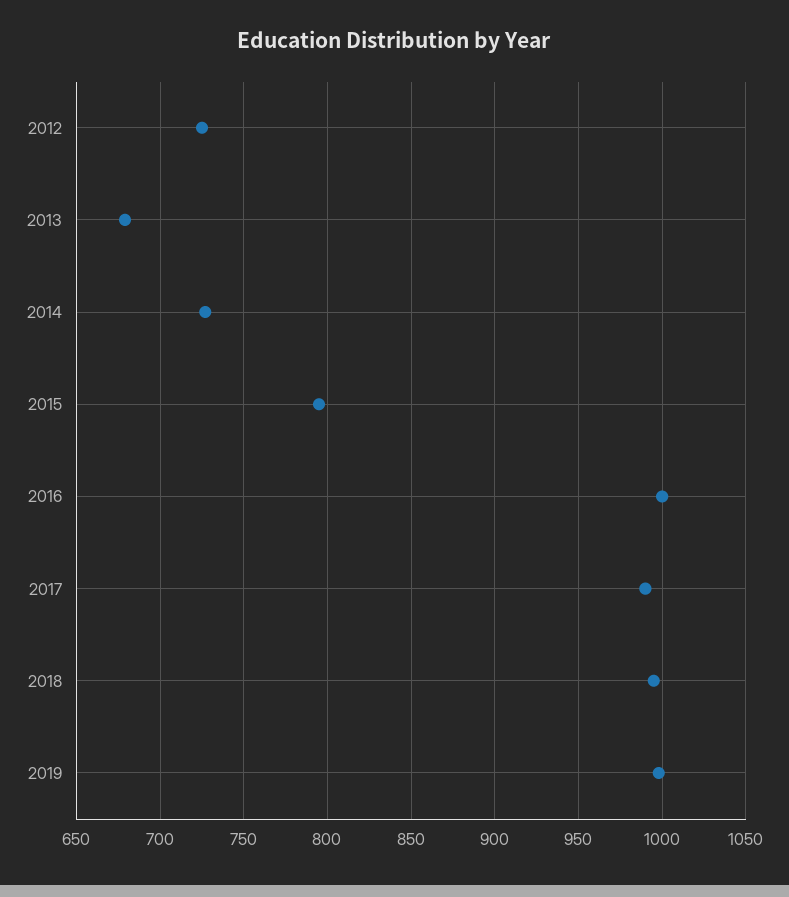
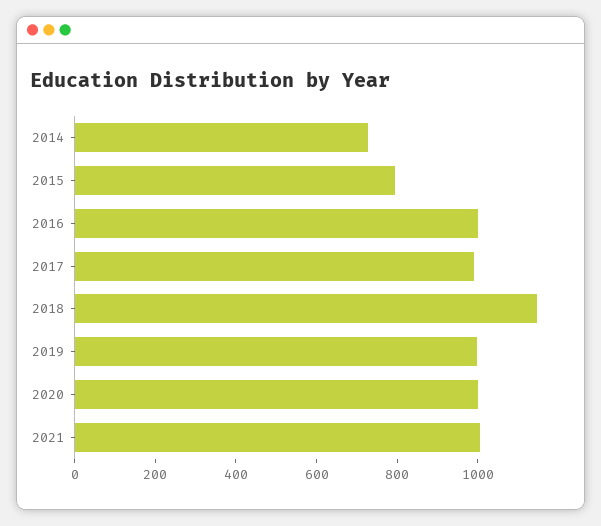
2012: 725 -> none
2013: 680 -> none
2018: 995 -> 1150
2020: none -> 1000
2021: none -> 1000

